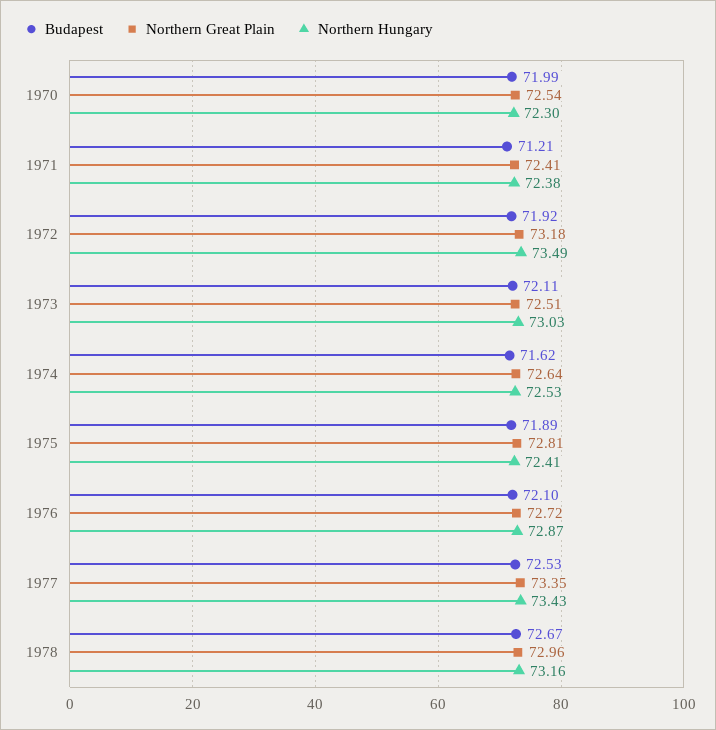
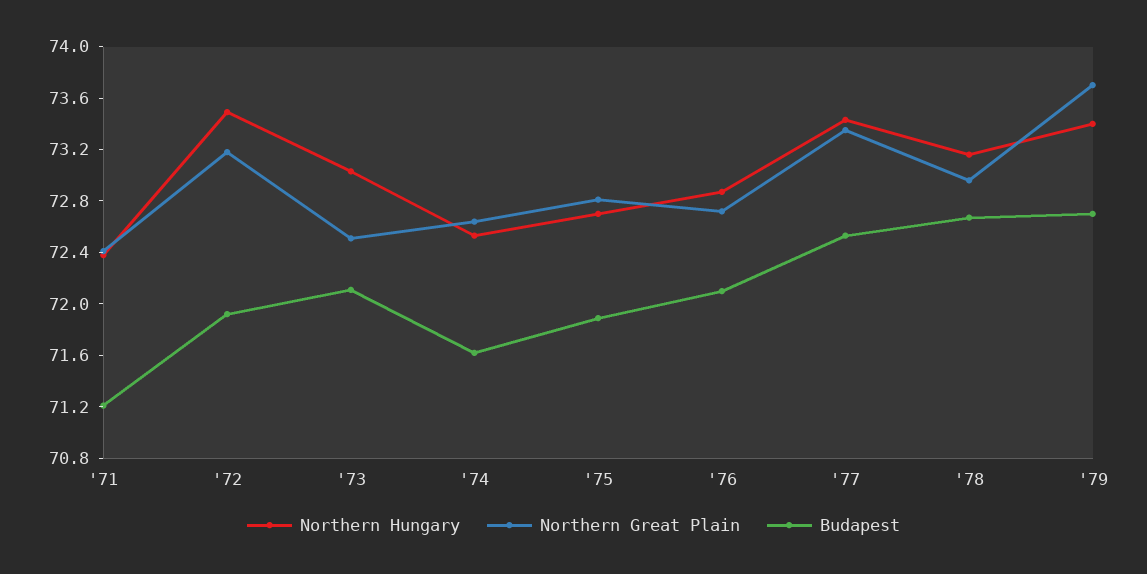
Budapest, 1970: 71.99 -> none
Northern Great Plain, 1970: 72.54 -> none
Northern Hungary, 1970: 72.3 -> none
Northern Hungary, 1975: 72.41 -> 72.7
Northern Hungary, '79: none -> 73.4
Northern Great Plain, '79: none -> 73.7
Budapest, '79: none -> 72.7

